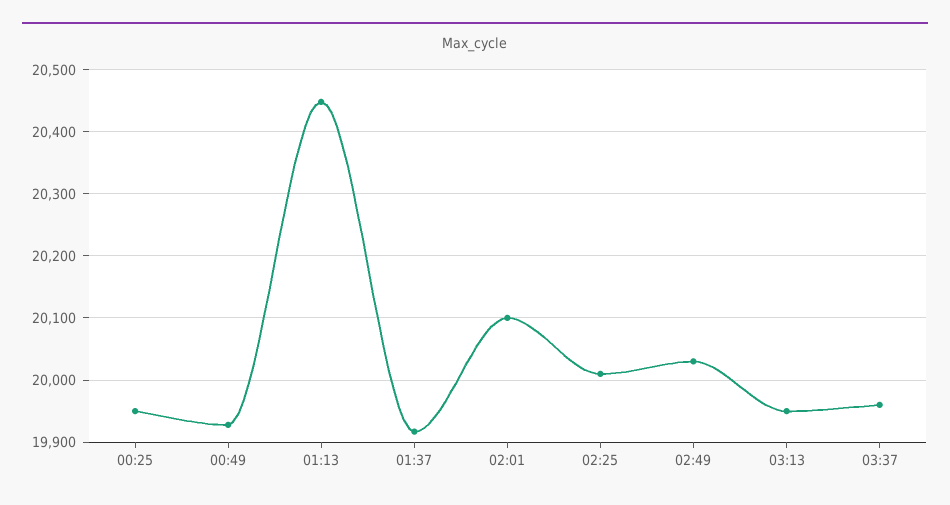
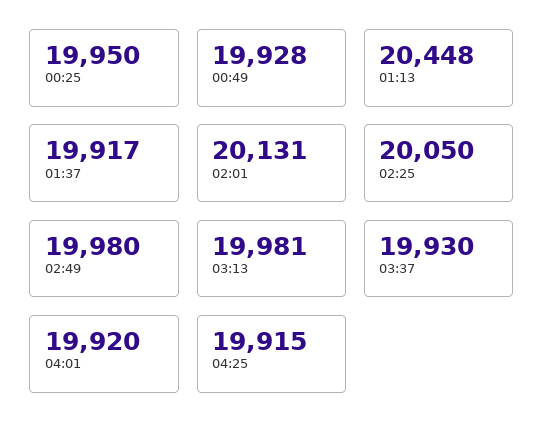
02:01: 20100 -> 20131
02:25: 20010 -> 20050
02:49: 20030 -> 19980
03:13: 19950 -> 19981
03:37: 19960 -> 19930
04:01: none -> 19920
04:25: none -> 19915

